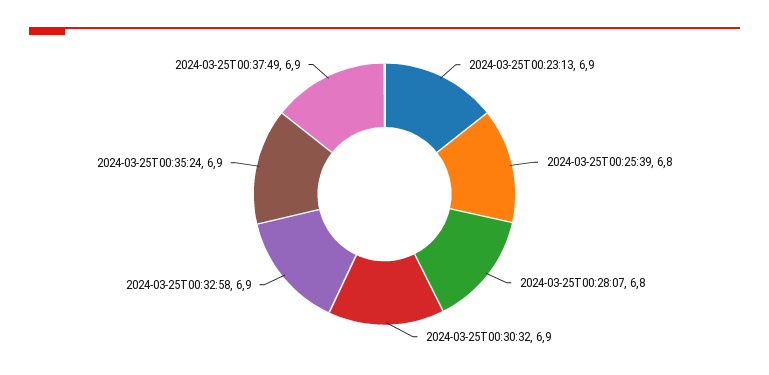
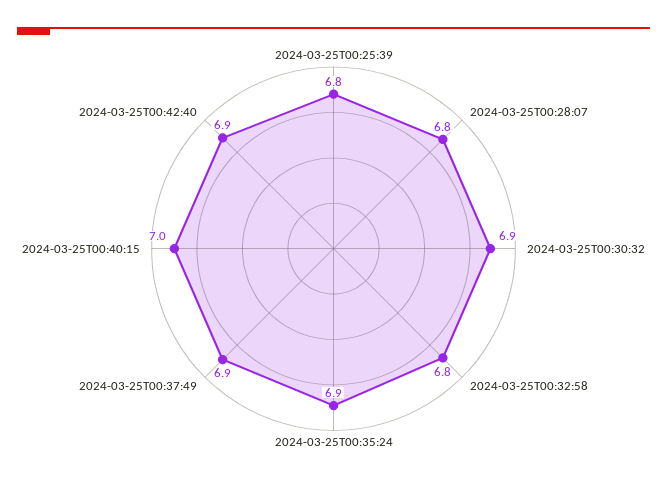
2024-03-25T00:23:13: 6.9 -> none
2024-03-25T00:32:58: 6.9 -> 6.8
2024-03-25T00:40:15: none -> 7
2024-03-25T00:42:40: none -> 6.9

